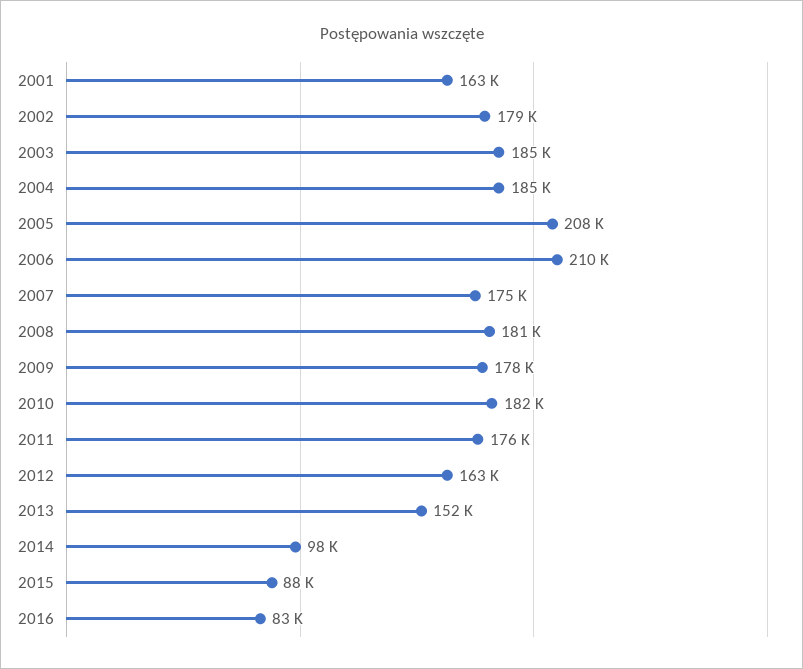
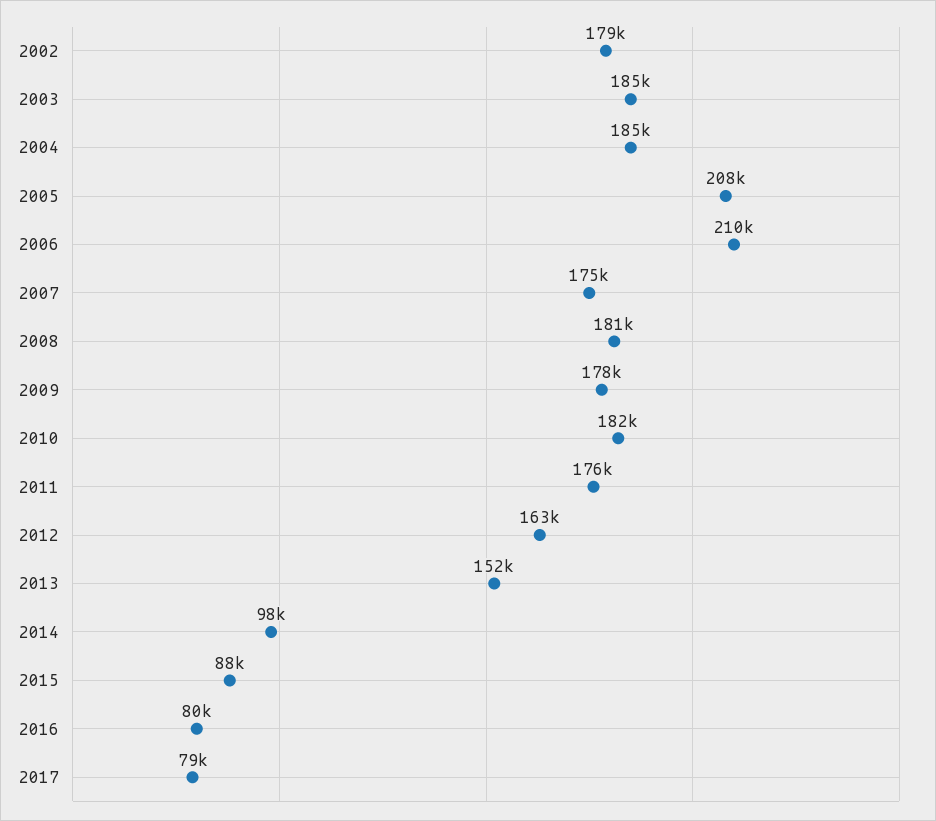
2001: 163000 -> none
2016: 83000 -> 80000
2017: none -> 79000

